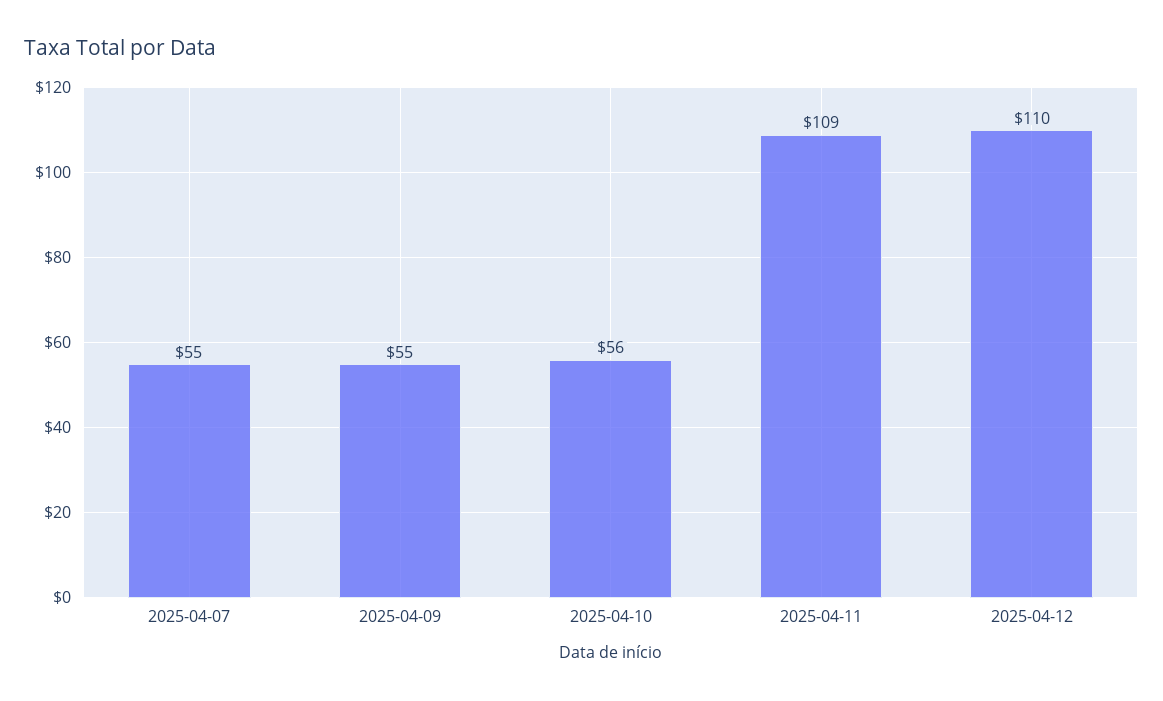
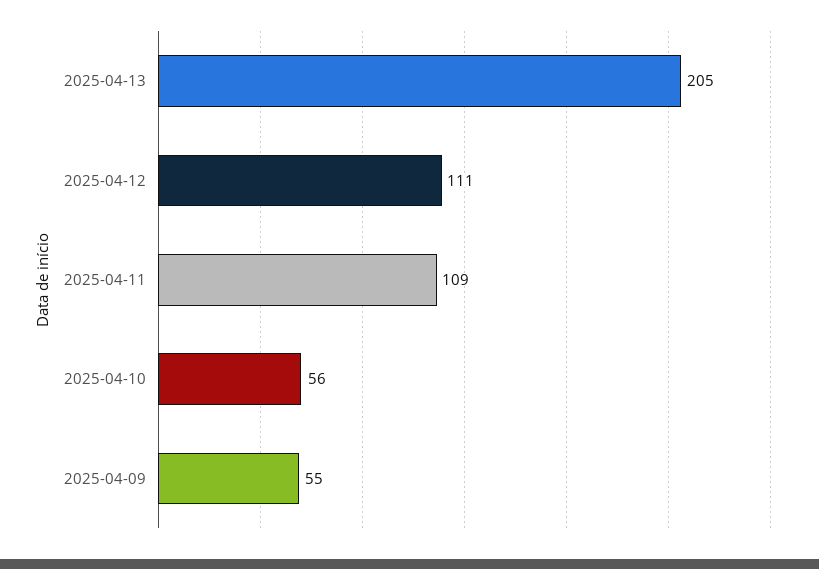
2025-04-07: 55 -> none
2025-04-12: 110 -> 111
2025-04-13: none -> 205

